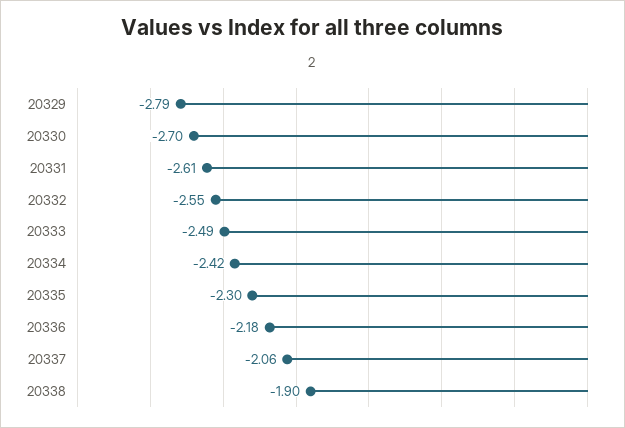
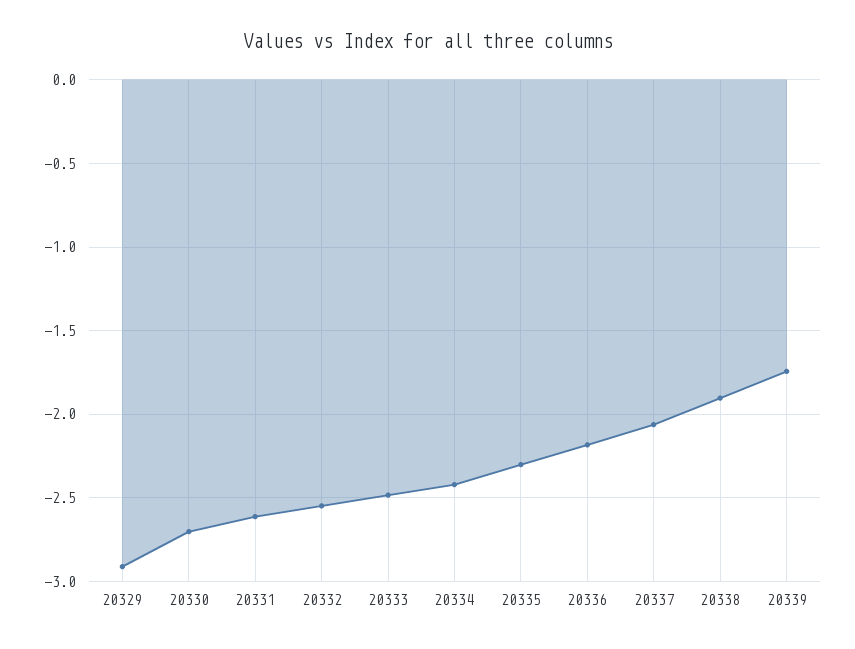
20329: -2.79 -> -2.9
20339: none -> -1.75

